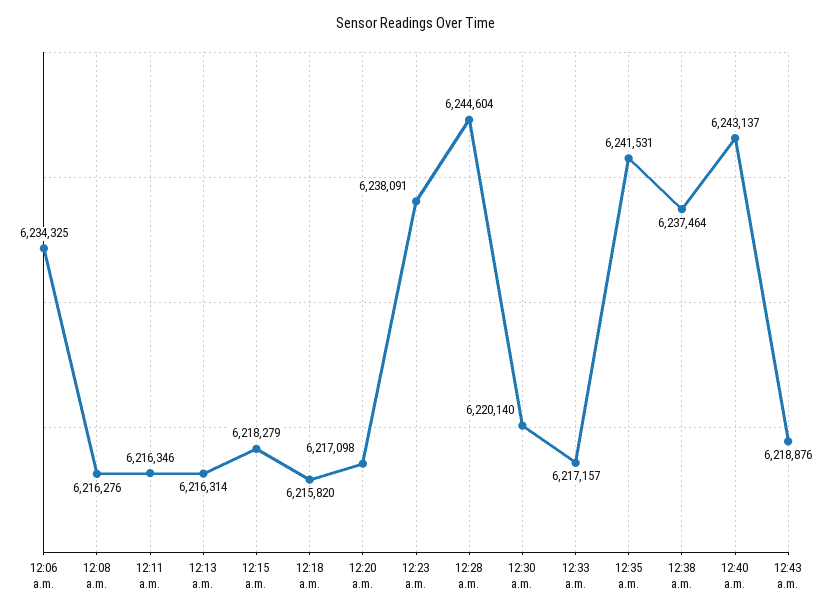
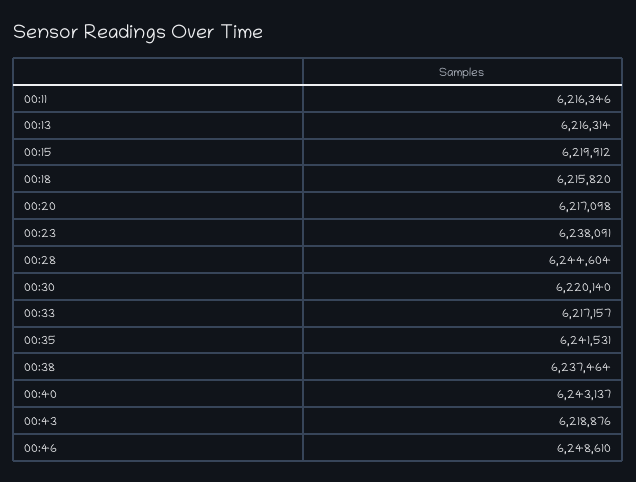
12:06 a.m.: 6234325 -> none
12:08 a.m.: 6216276 -> none
12:15 a.m.: 6218279 -> 6219912
00:46: none -> 6248610

